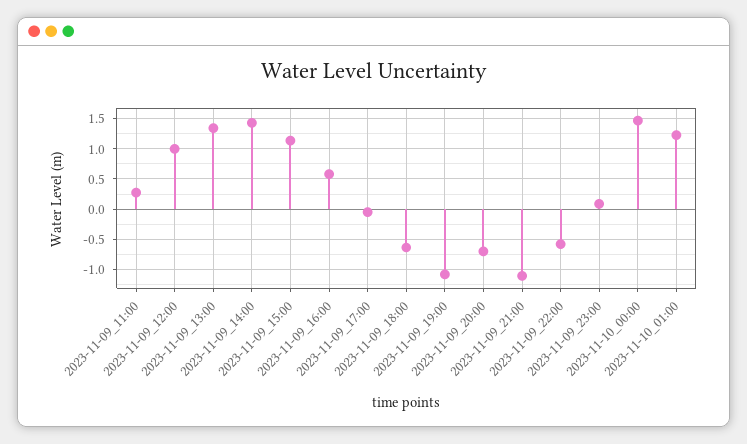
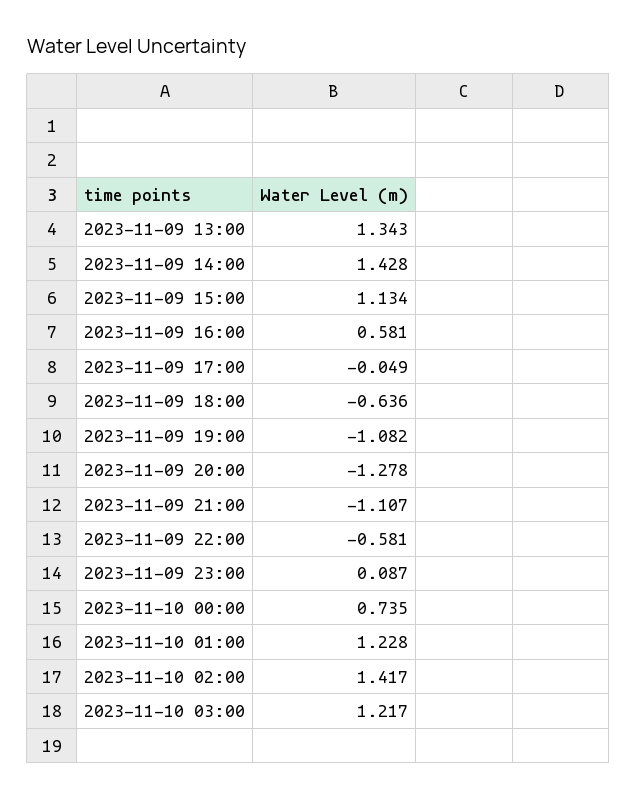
2023-11-09_11:00: 0.3 -> none
2023-11-09_12:00: 1 -> none
2023-11-09_20:00: -0.7 -> -1.278
2023-11-10_00:00: 1.5 -> 0.735
2023-11-10 02:00: none -> 1.417
2023-11-10 03:00: none -> 1.217

